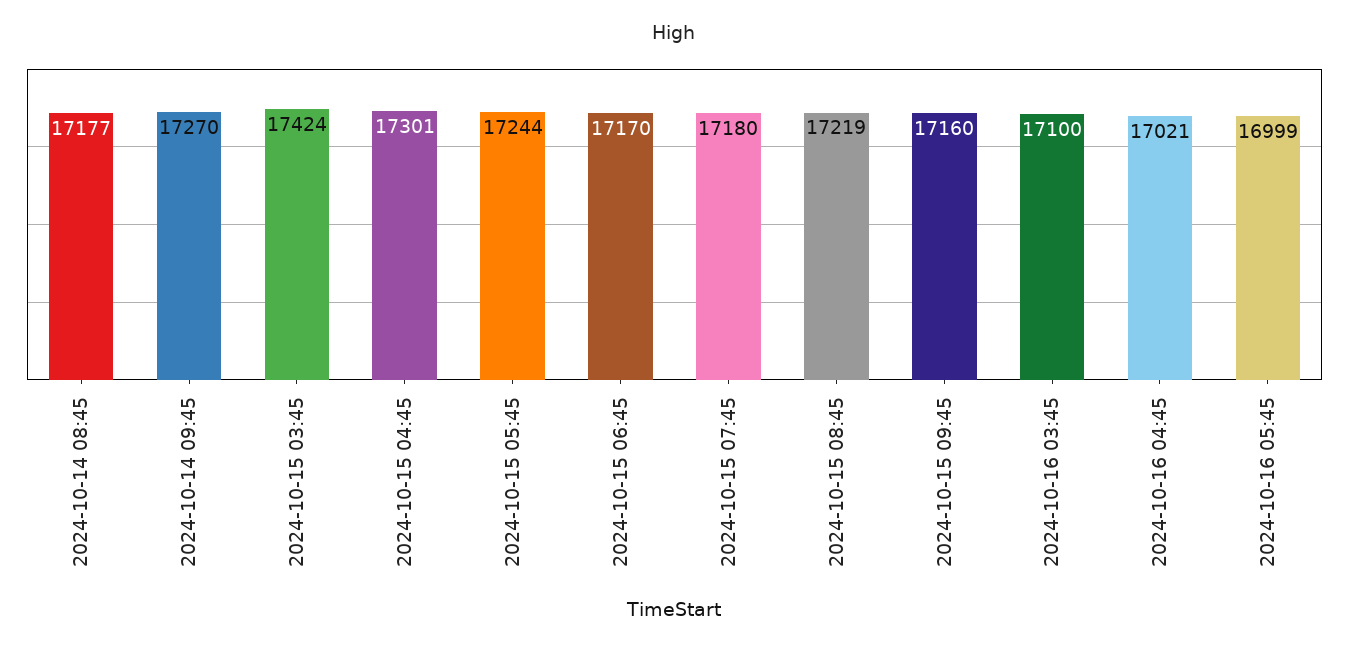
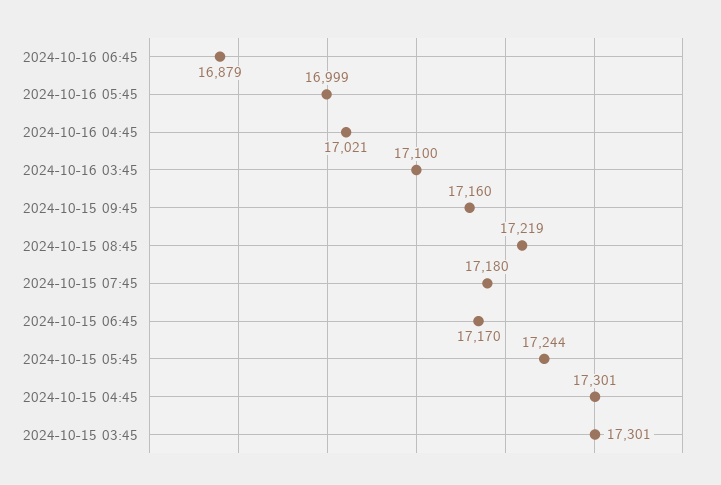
2024-10-14 08:45: 17177 -> none
2024-10-14 09:45: 17270 -> none
2024-10-15 03:45: 17424 -> 17301
2024-10-16 06:45: none -> 16879

